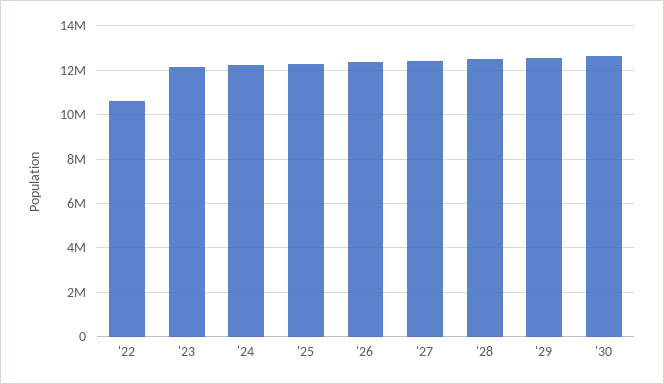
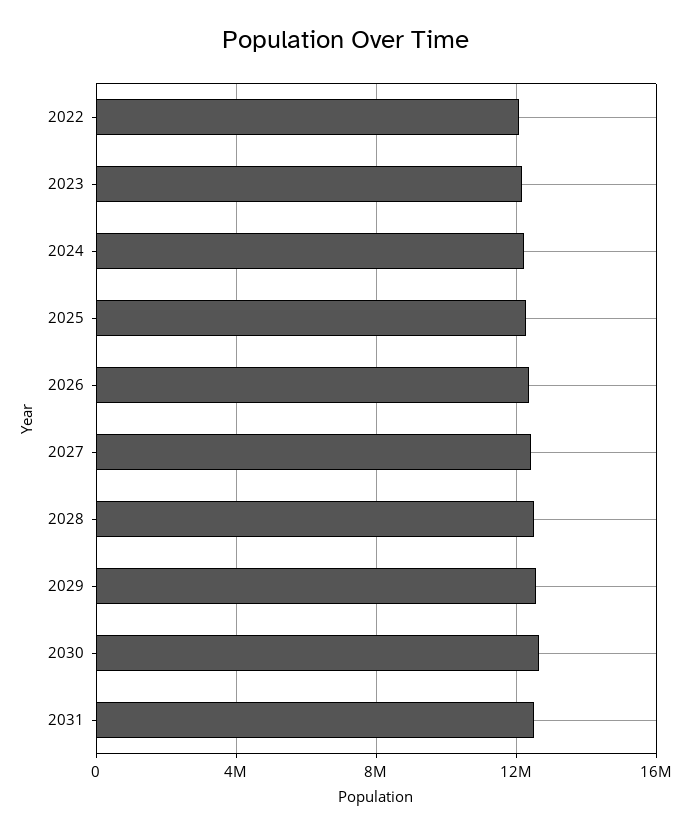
'22: 10500000 -> 12000000
2031: none -> 12500000

